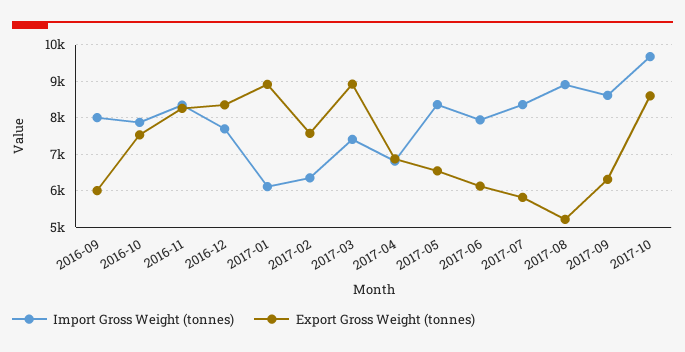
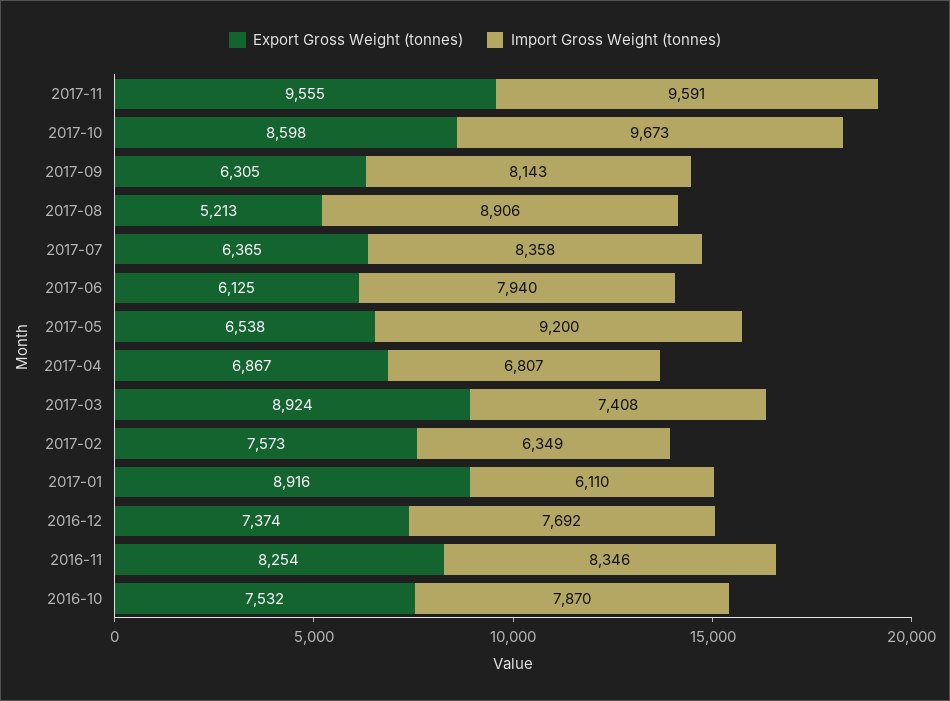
Import Gross Weight (tonnes), 2016-09: 8000 -> none
Export Gross Weight (tonnes), 2016-09: 6000 -> none
Export Gross Weight (tonnes), 2016-12: 8400 -> 7374
Import Gross Weight (tonnes), 2017-05: 8400 -> 9200
Export Gross Weight (tonnes), 2017-07: 5800 -> 6365
Import Gross Weight (tonnes), 2017-09: 8600 -> 8143
Export Gross Weight (tonnes), 2017-11: none -> 9555
Import Gross Weight (tonnes), 2017-11: none -> 9591

